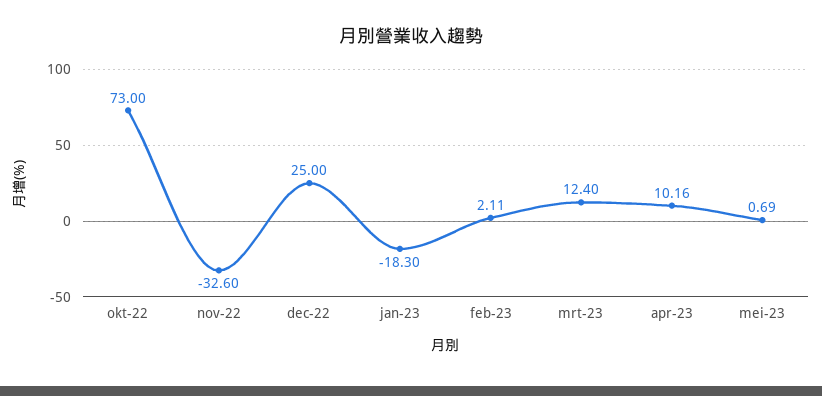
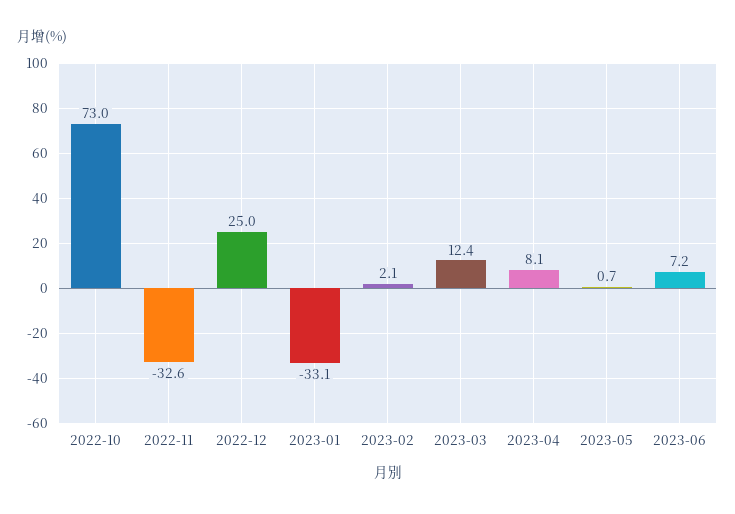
jan-23: -18.3 -> -33.1
apr-23: 10.16 -> 8.1
2023-06: none -> 7.2

